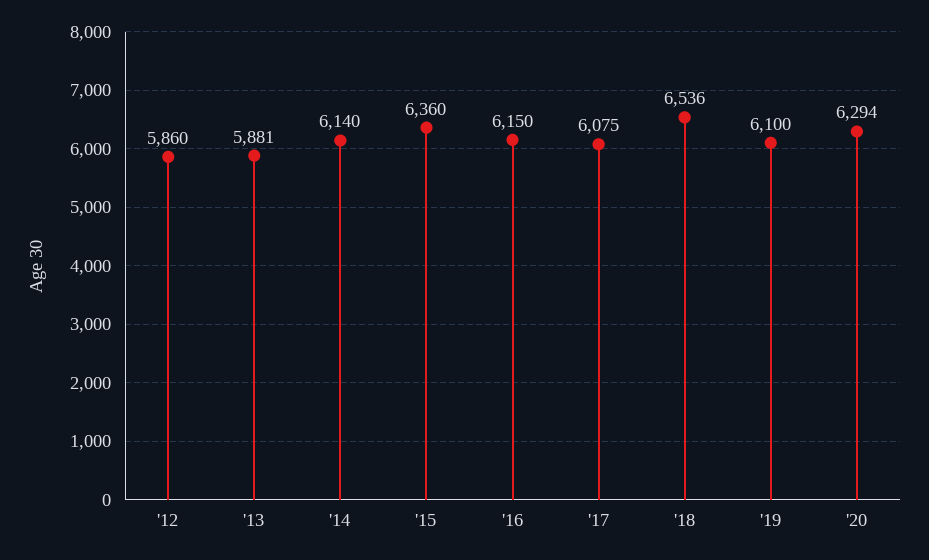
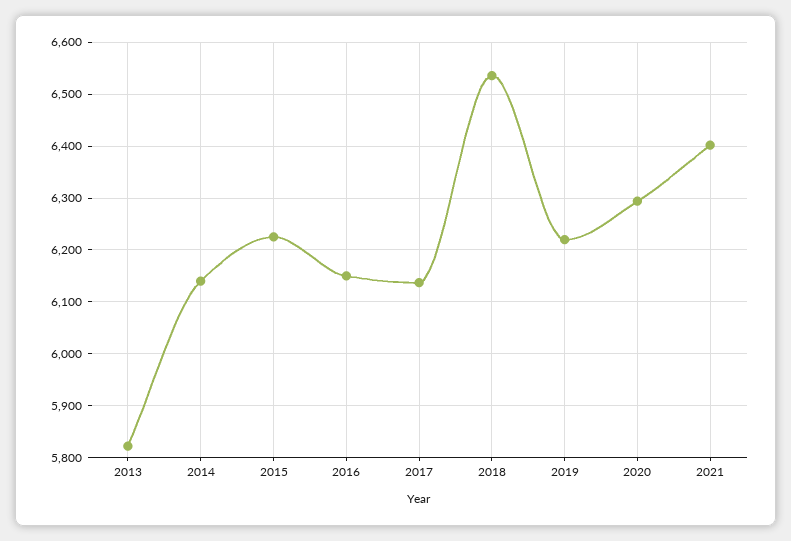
'12: 5860 -> none
'13: 5881 -> 5820
'15: 6360 -> 6220
'17: 6075 -> 6140
'19: 6100 -> 6220
2021: none -> 6400

